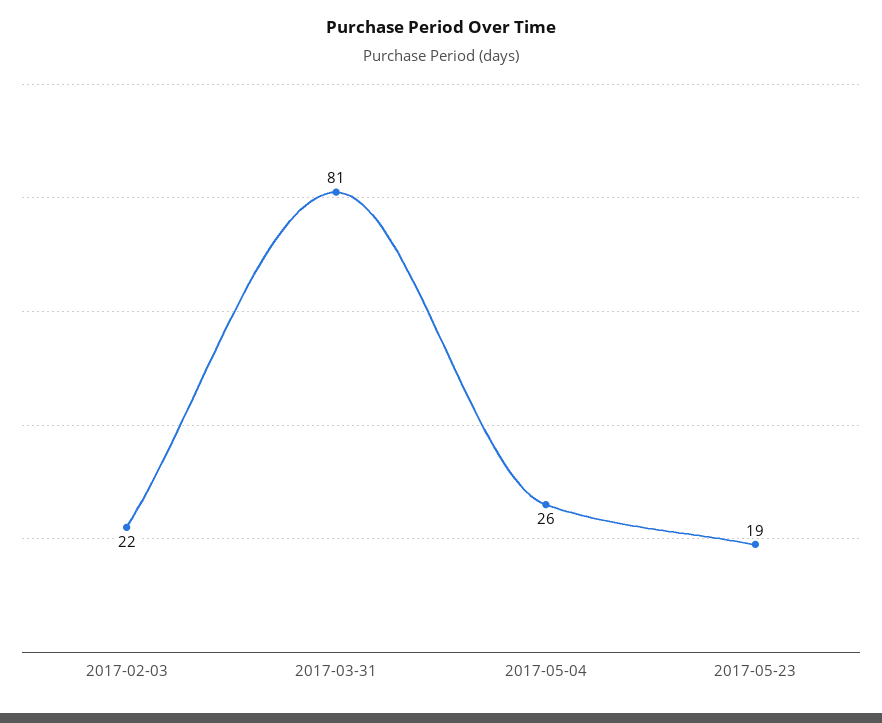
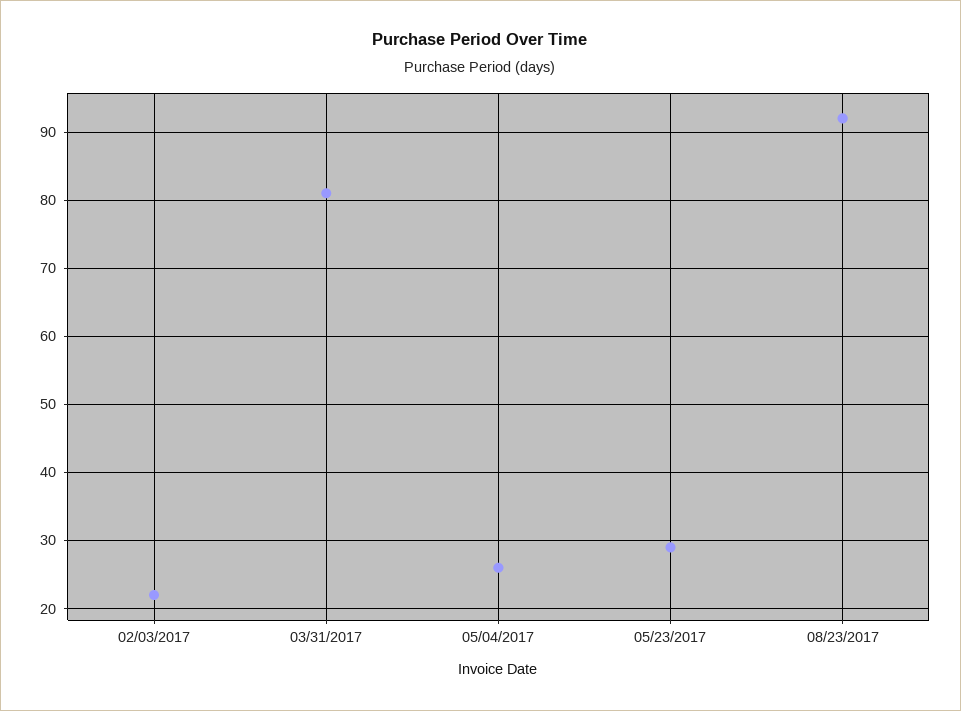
2017-05-23: 19 -> 29
08/23/2017: none -> 92

